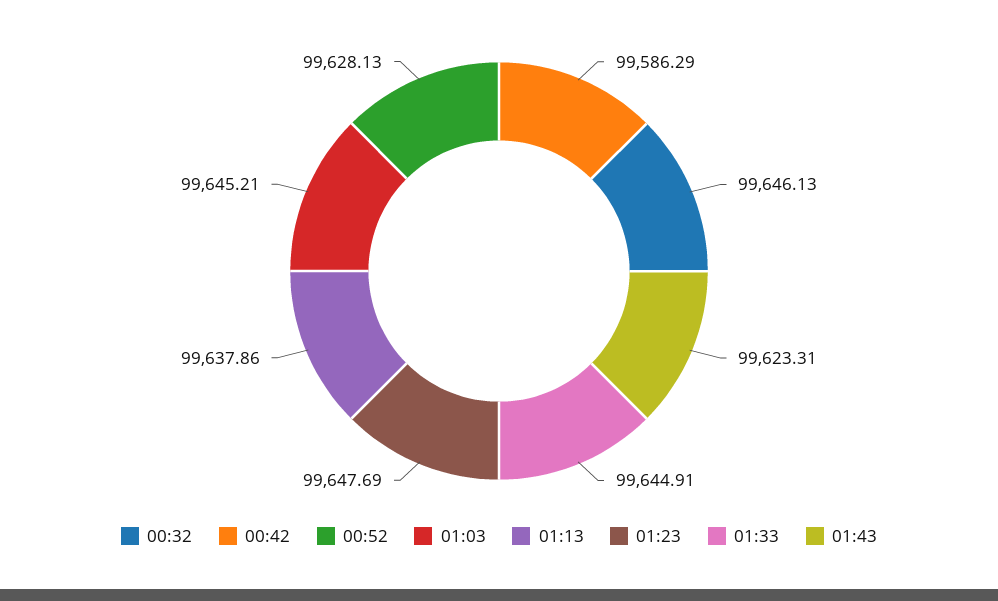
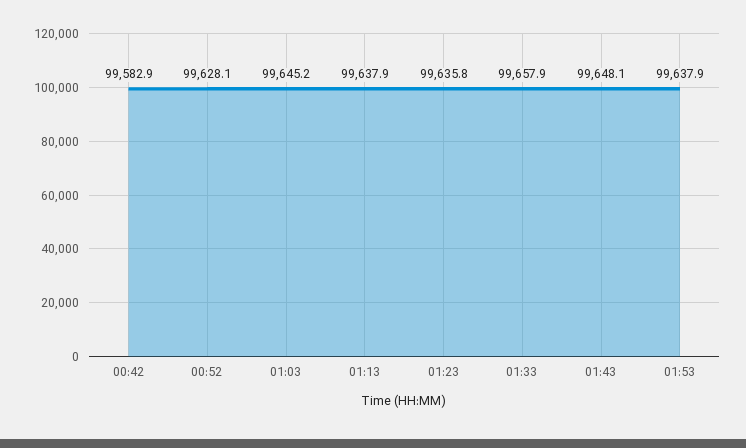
00:32: 99646.13 -> none
00:42: 99586.29 -> 99582.9
01:23: 99647.69 -> 99635.8
01:33: 99644.91 -> 99657.9
01:43: 99623.31 -> 99648.1
01:53: none -> 99637.9

